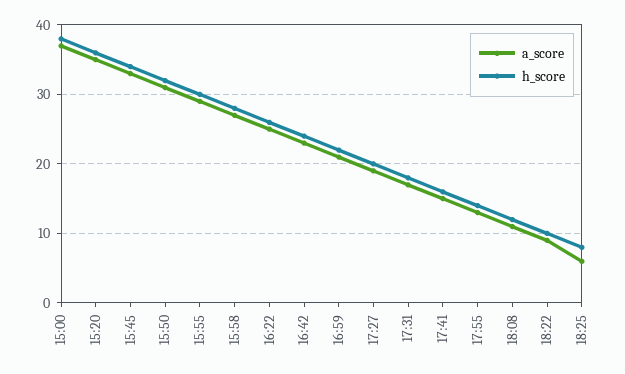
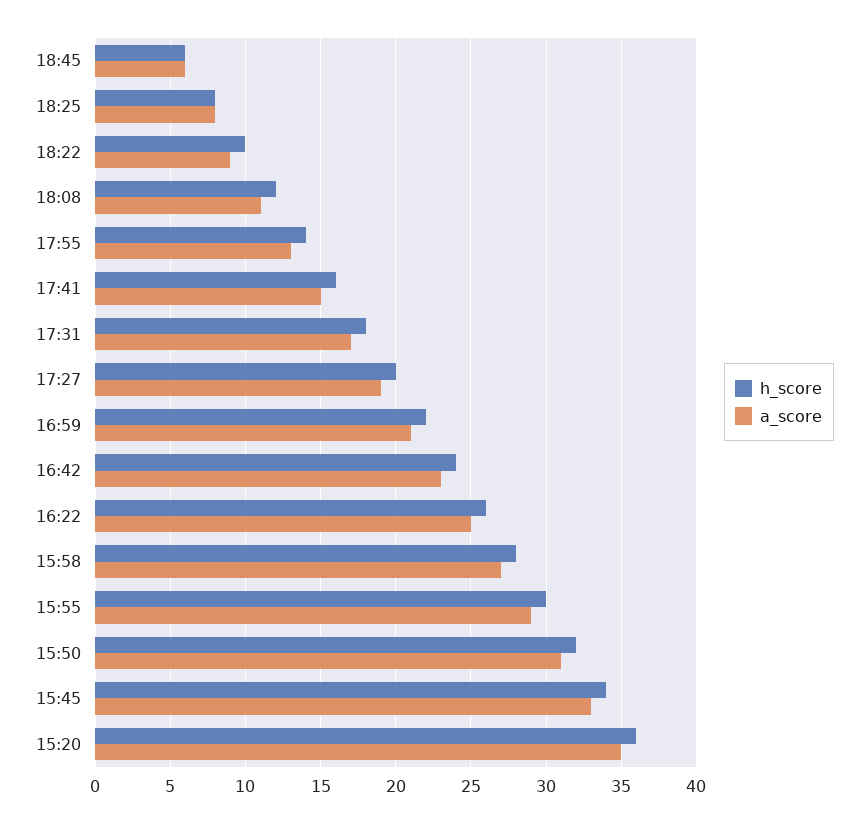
a_score, 15:00: 37 -> none
h_score, 15:00: 38 -> none
a_score, 18:25: 6 -> 8
h_score, 18:45: none -> 6
a_score, 18:45: none -> 6

